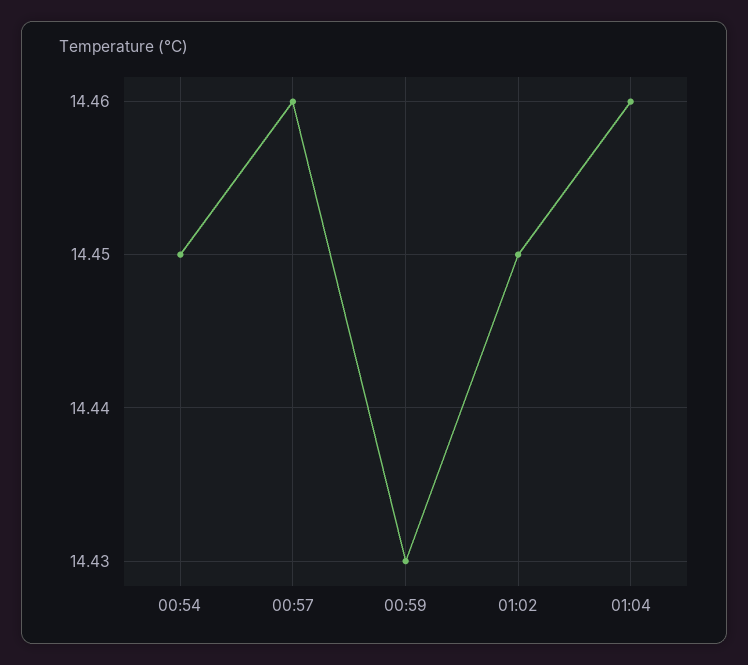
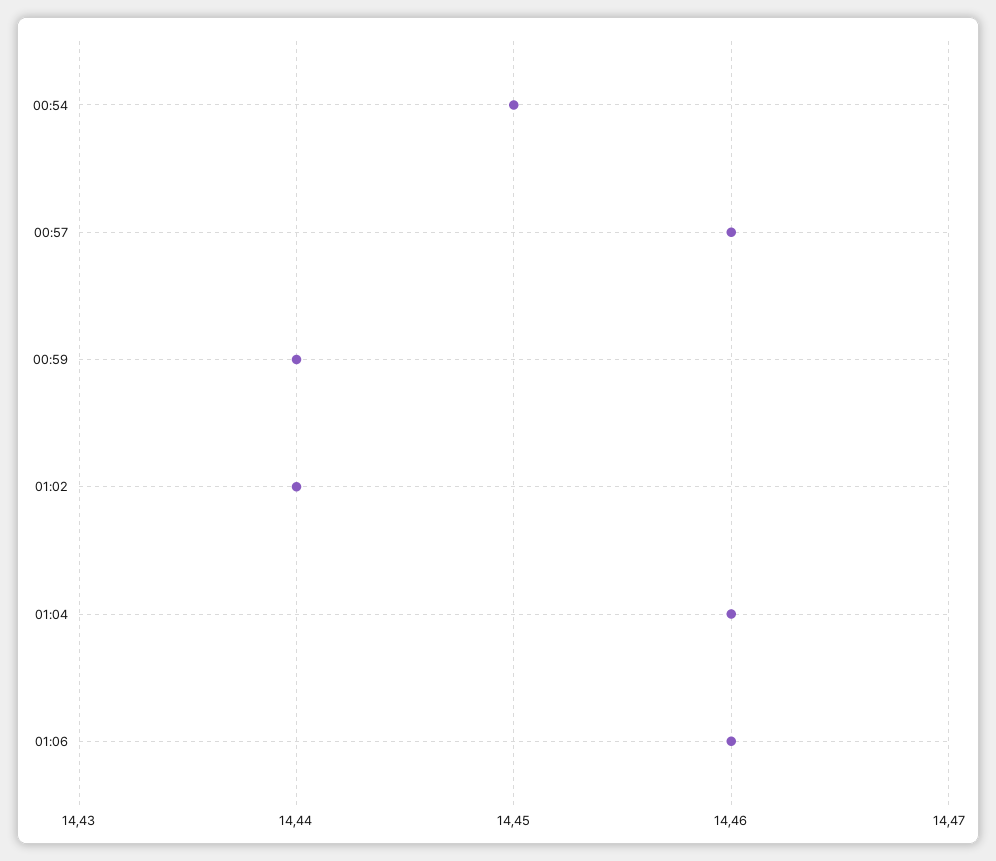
00:59: 14.43 -> 14.44
01:02: 14.45 -> 14.44
01:06: none -> 14.46

